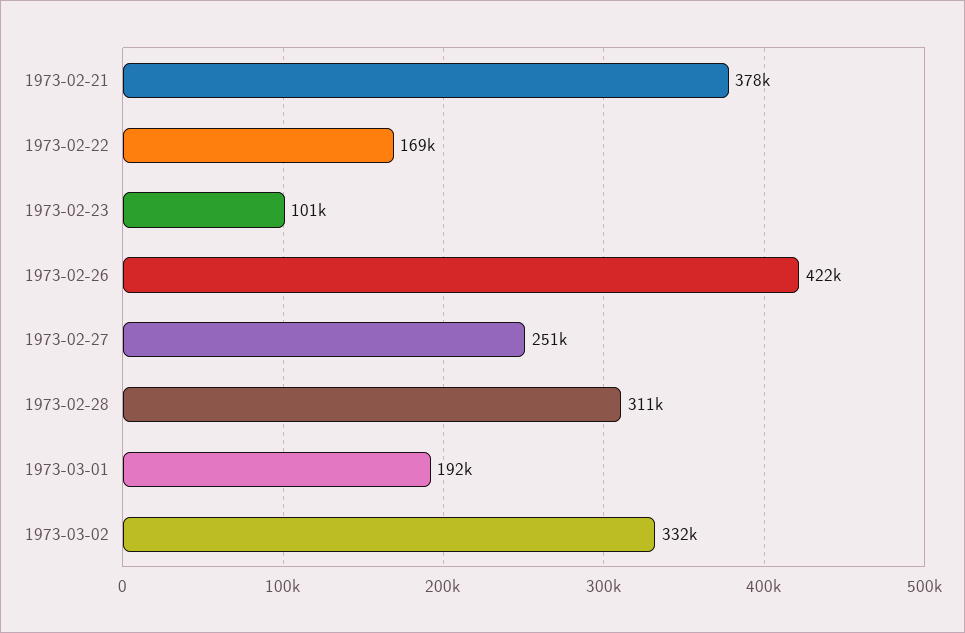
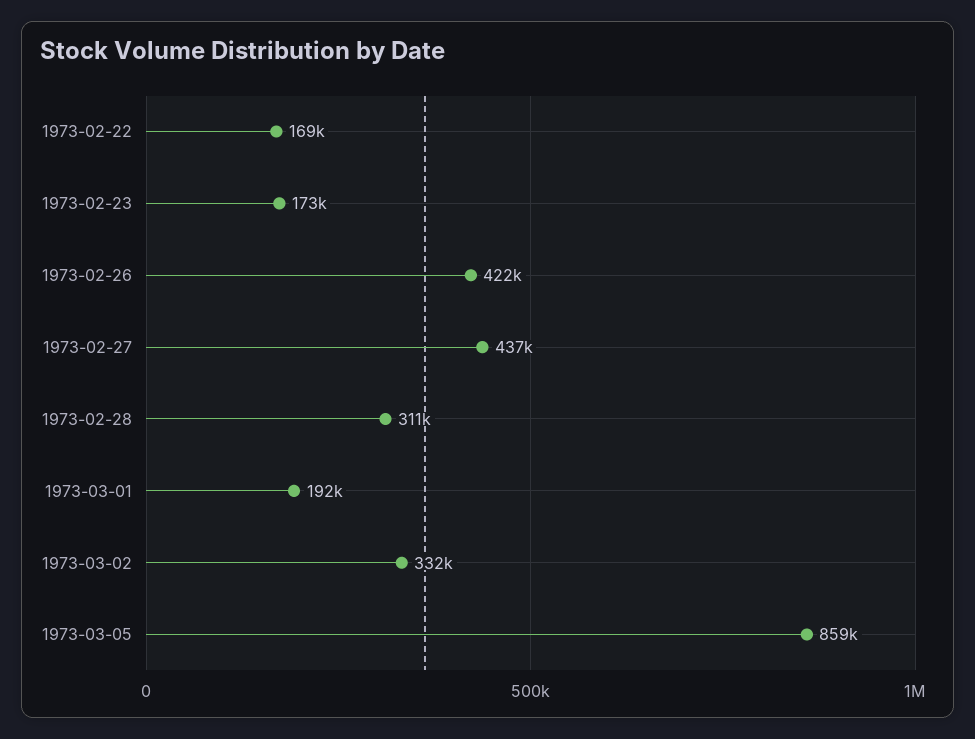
1973-02-21: 378000 -> none
1973-02-23: 101000 -> 173000
1973-02-27: 251000 -> 437000
1973-03-05: none -> 859000

